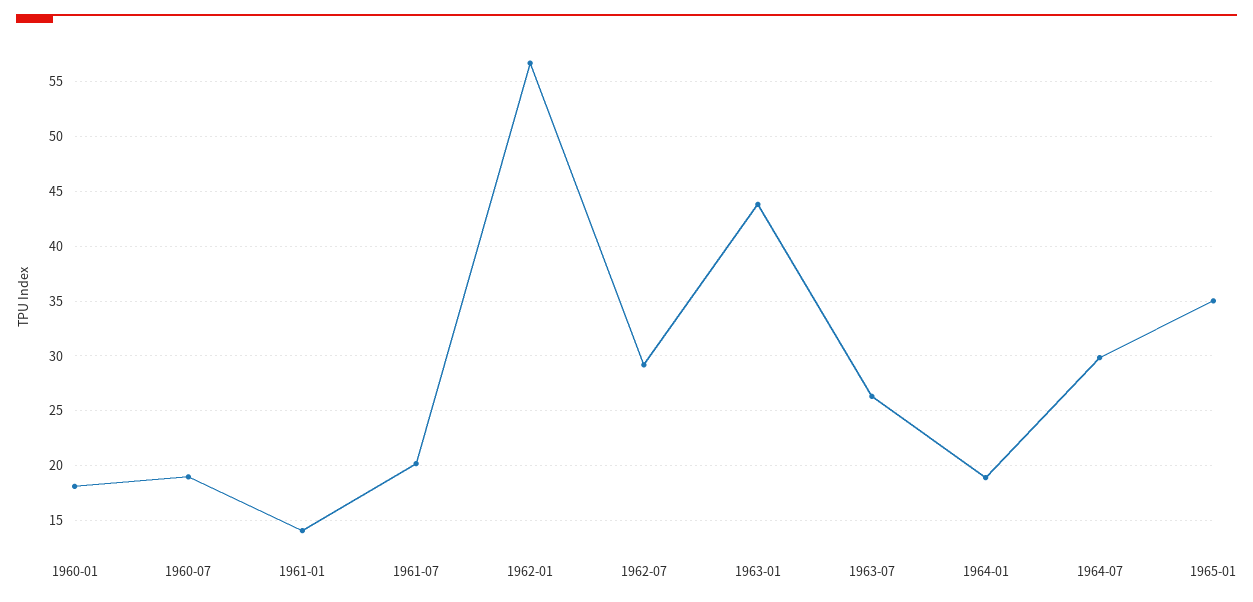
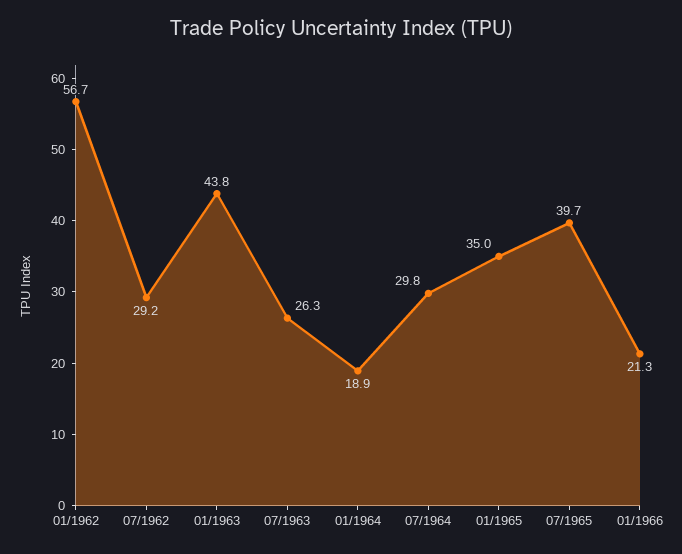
1960-01: 18 -> none
1960-07: 19 -> none
1961-01: 14 -> none
1961-07: 20 -> none
07/1965: none -> 39.7
01/1966: none -> 21.3

